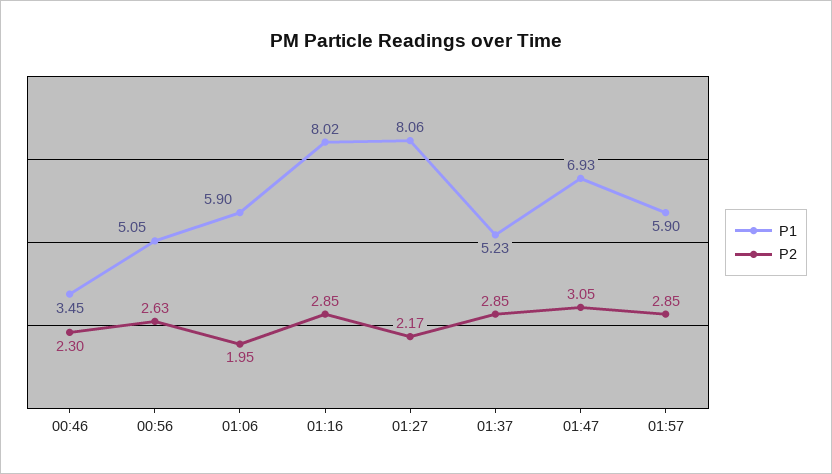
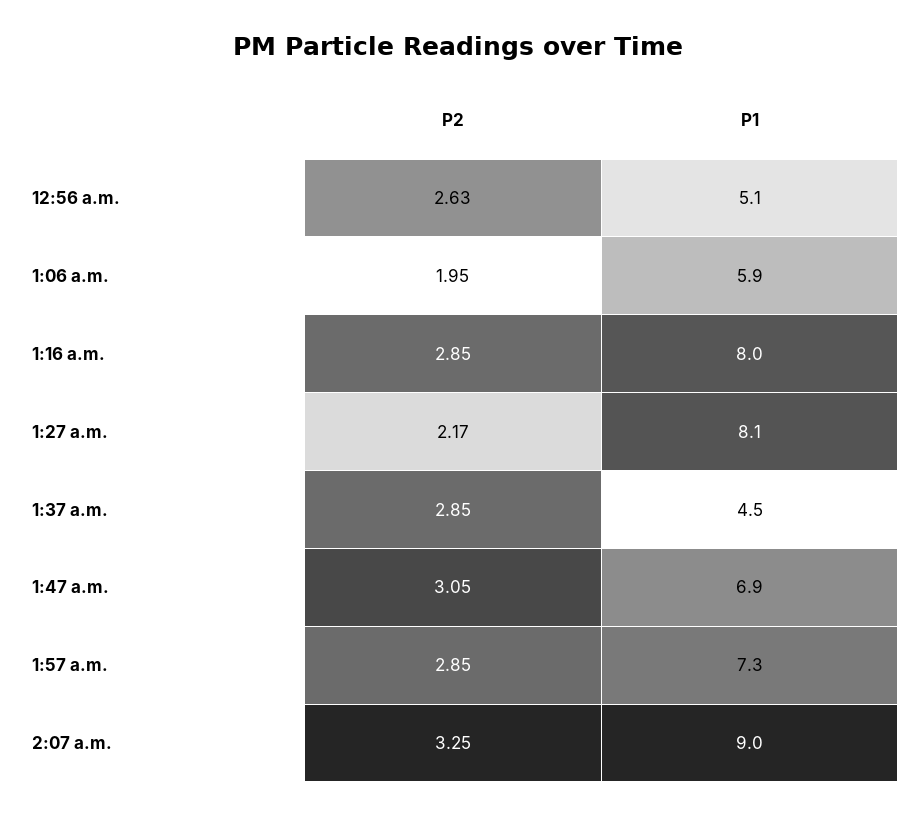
P1, 00:46: 3.45 -> none
P2, 00:46: 2.3 -> none
P1, 01:37: 5.23 -> 4.5
P1, 01:57: 5.9 -> 7.3
P2, 2:07 a.m.: none -> 3.25
P1, 2:07 a.m.: none -> 9

